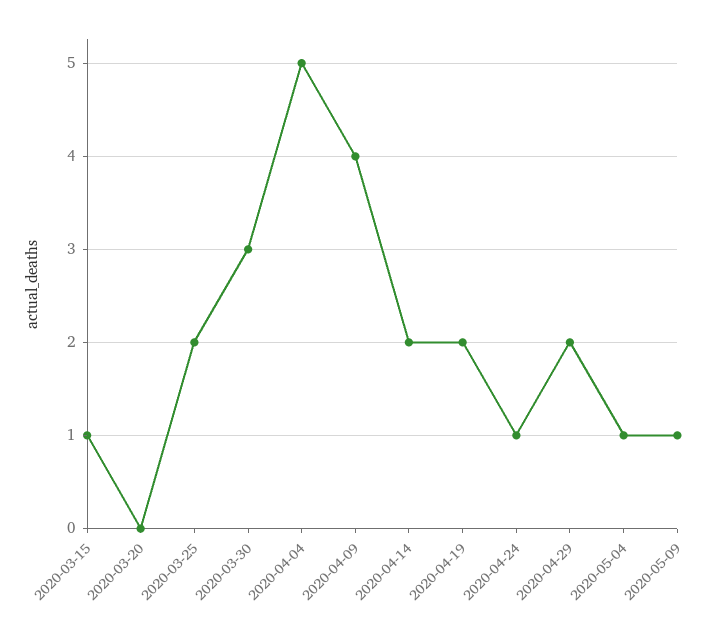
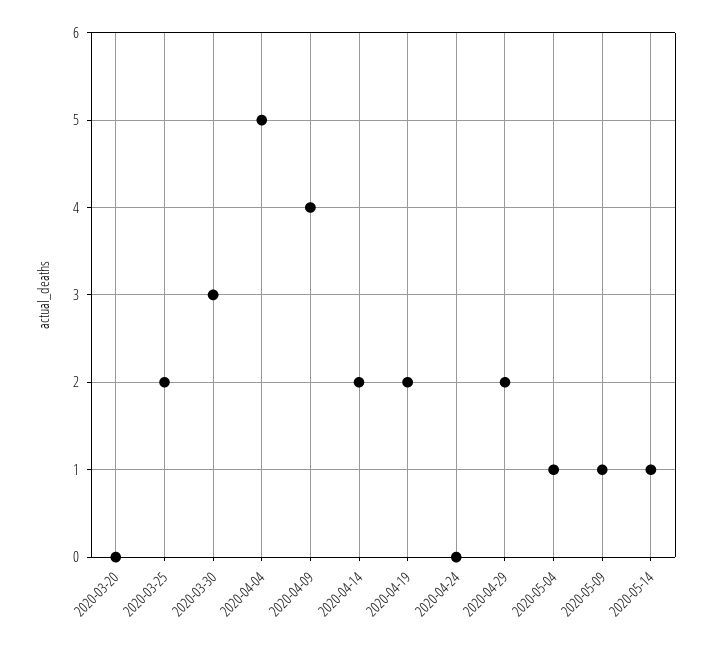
2020-03-15: 1 -> none
2020-04-24: 1 -> 0
2020-05-14: none -> 1

